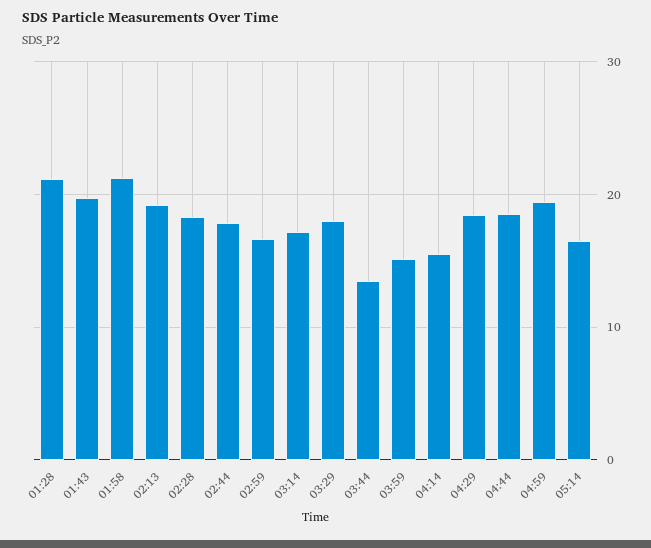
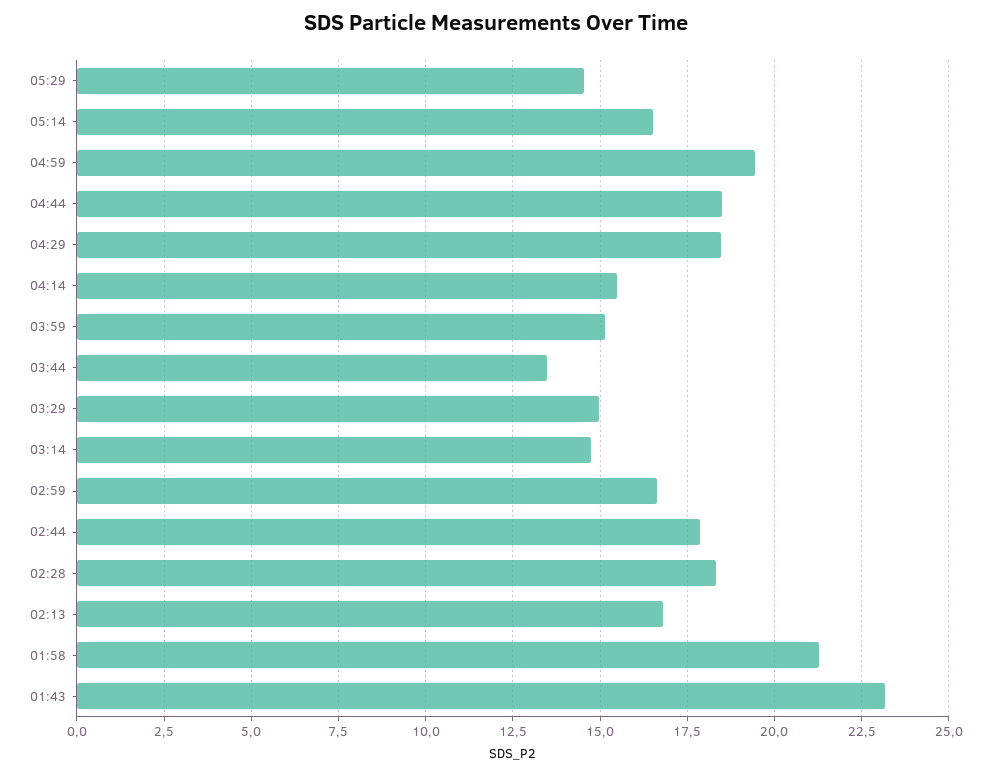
01:28: 21 -> none
01:43: 20 -> 23.25
02:13: 19 -> 16.75
03:14: 17 -> 14.75
03:29: 18 -> 15
05:29: none -> 14.5

